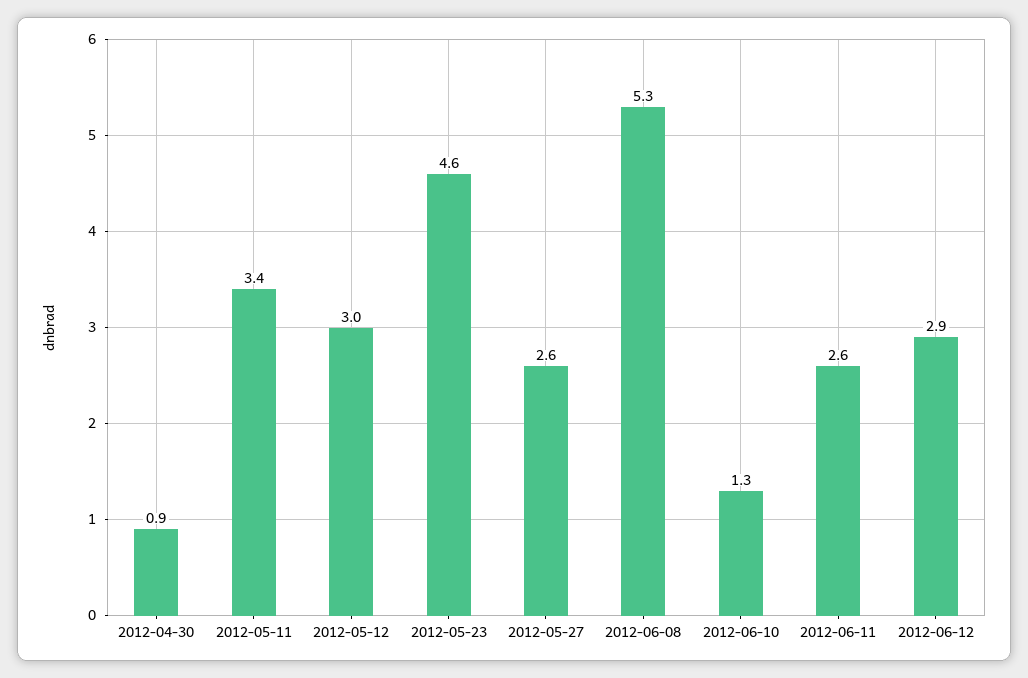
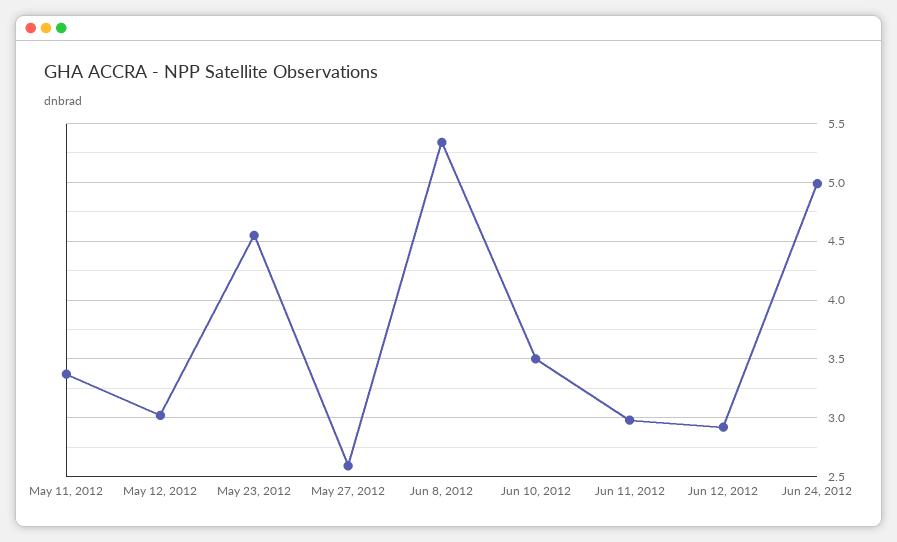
2012-04-30: 0.9 -> none
2012-06-10: 1.3 -> 3.5
2012-06-11: 2.6 -> 3
Jun 24, 2012: none -> 5

